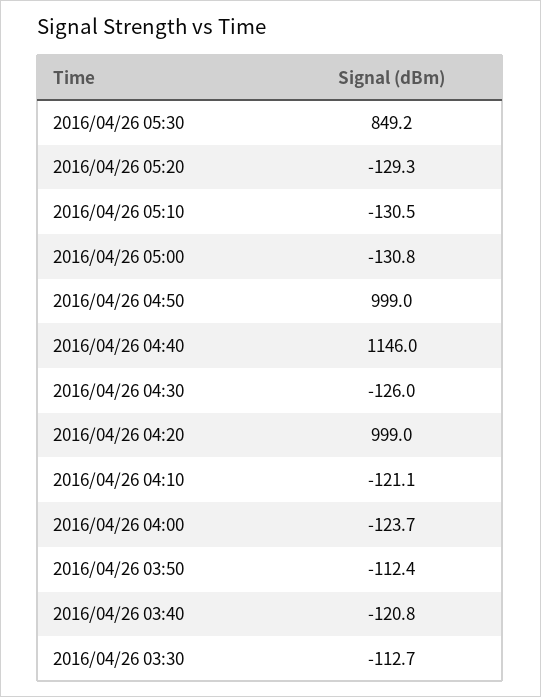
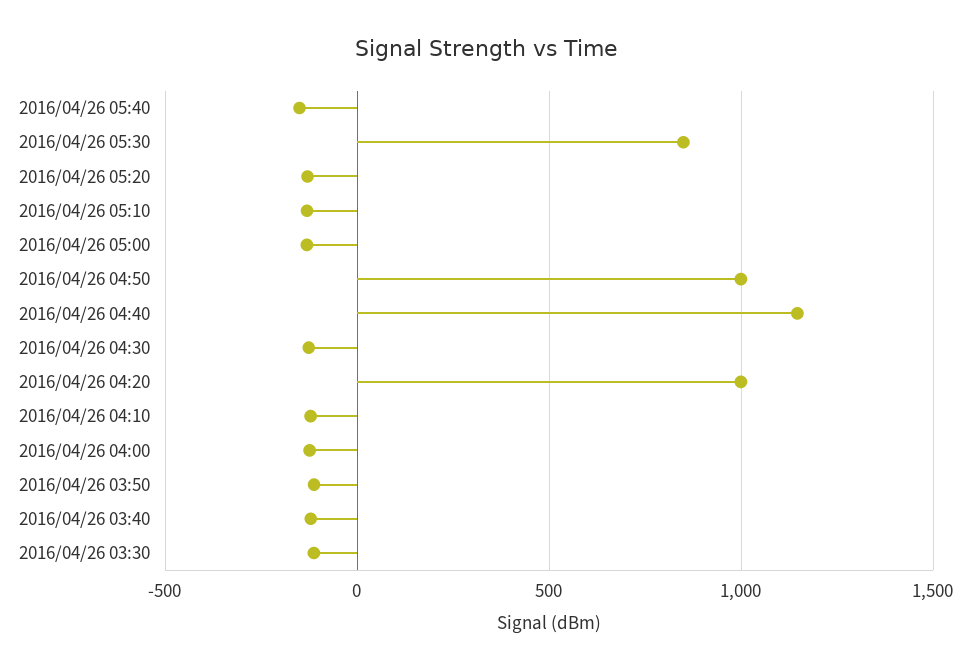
2016/04/26 05:40: none -> -150

